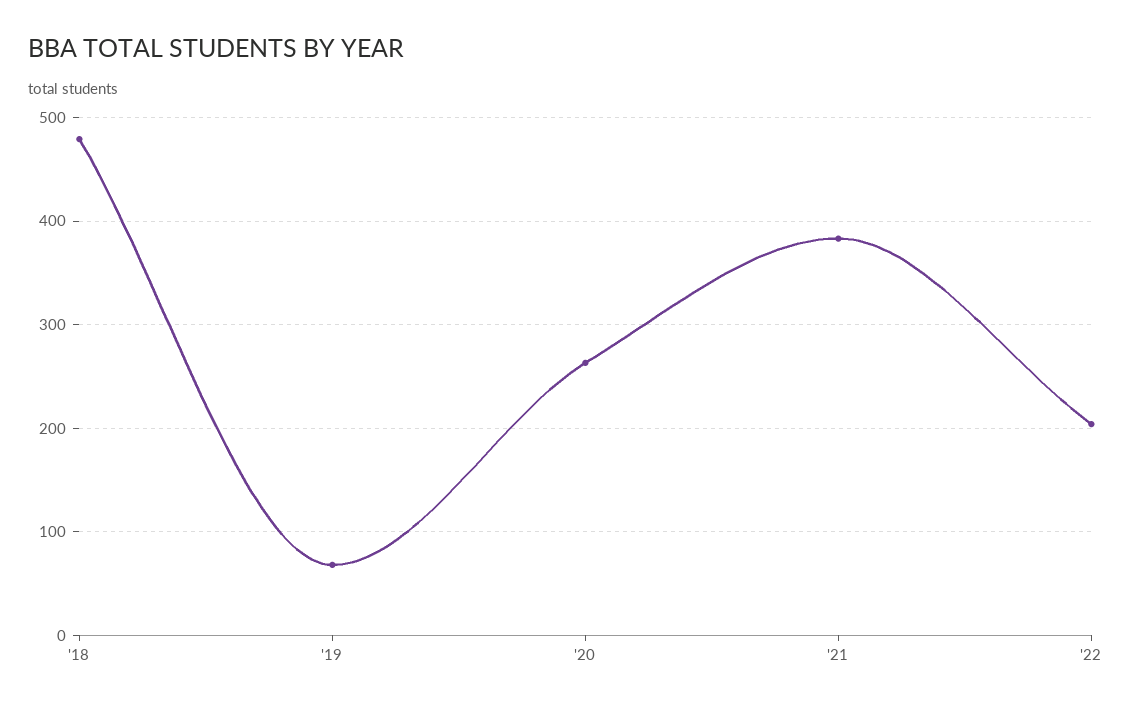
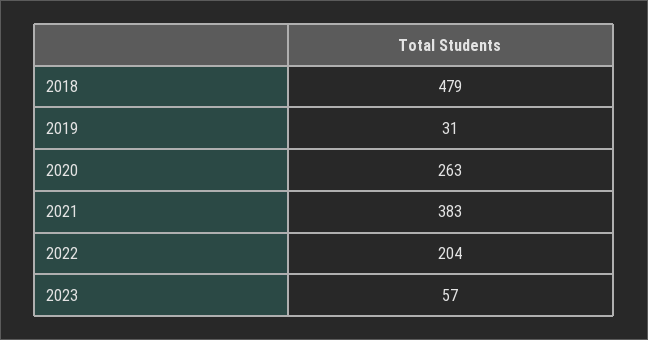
'19: 70 -> 31
2023: none -> 57

